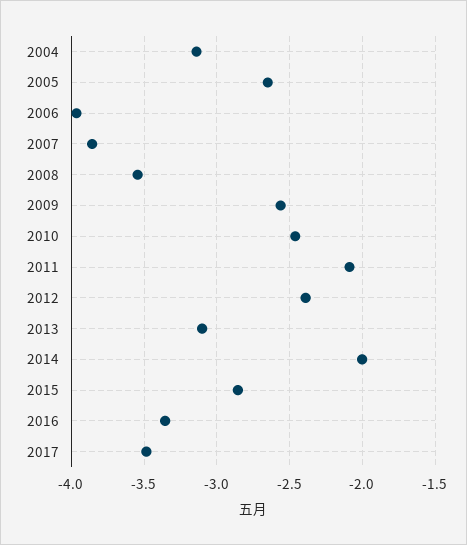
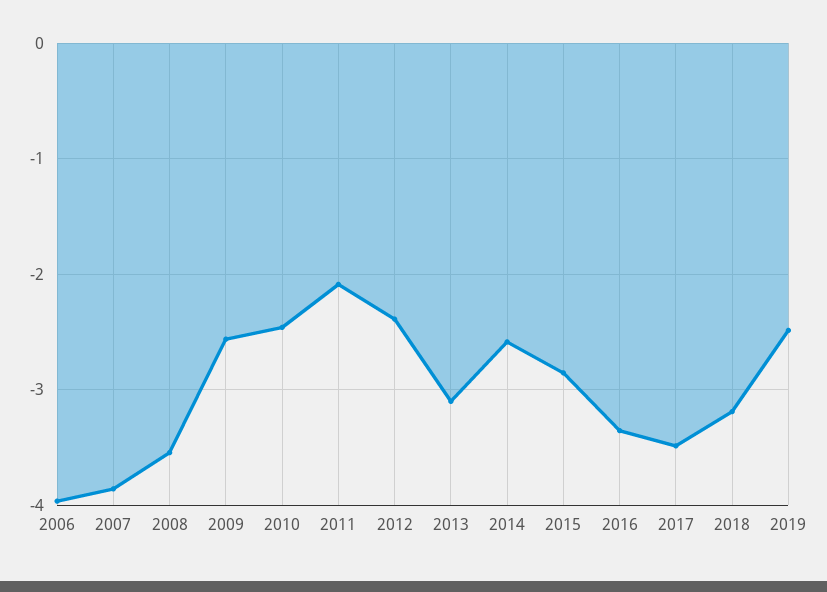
2004: -3.15 -> none
2005: -2.65 -> none
2014: -2 -> -2.6
2018: none -> -3.2
2019: none -> -2.5

